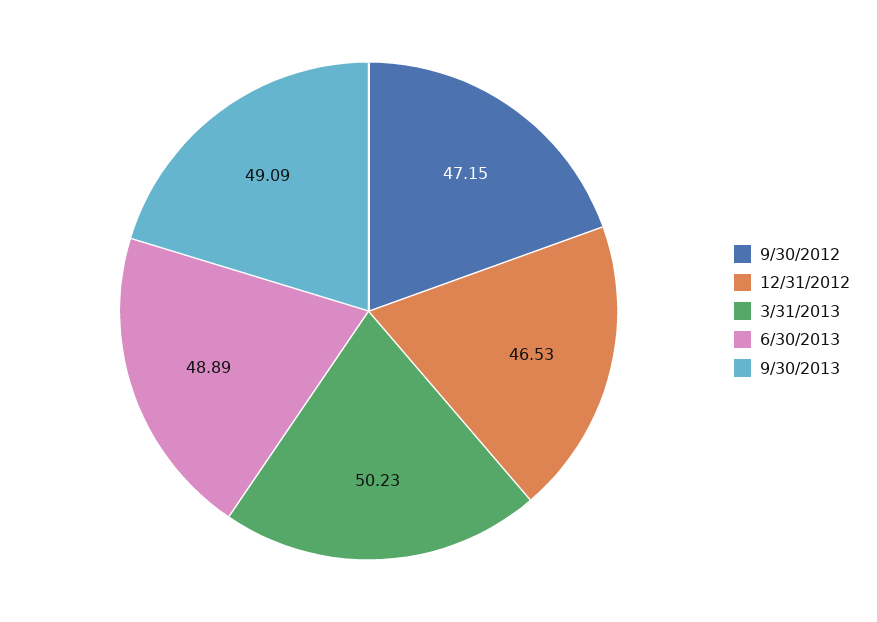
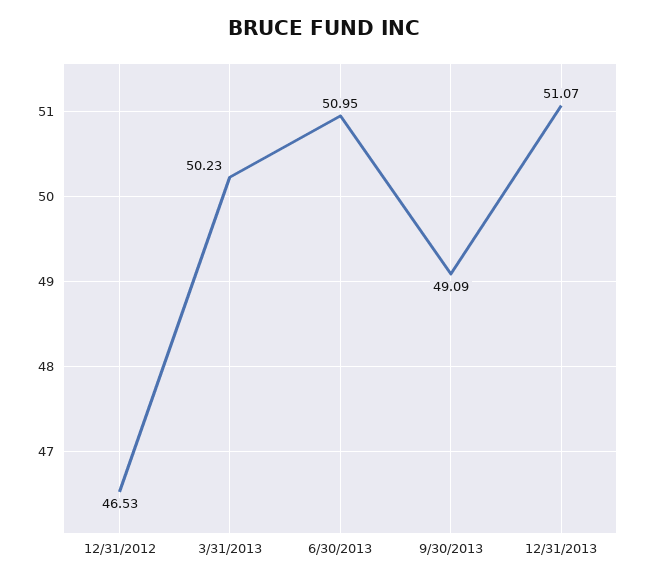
9/30/2012: 47.15 -> none
6/30/2013: 48.89 -> 50.95
12/31/2013: none -> 51.07

